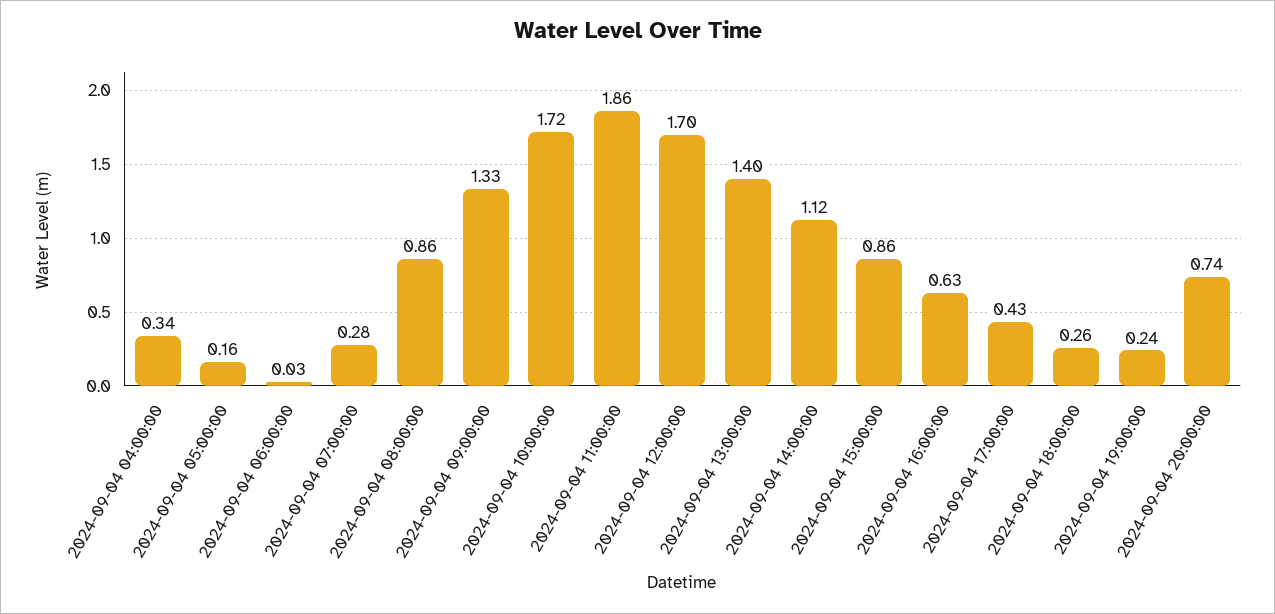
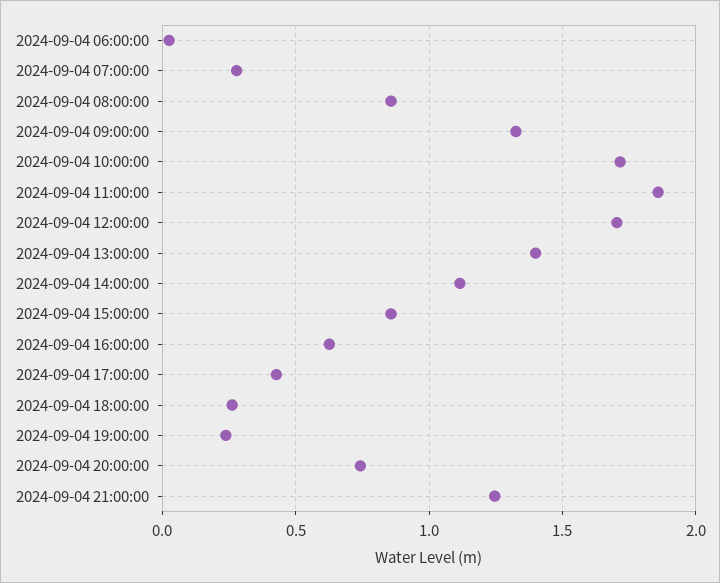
2024-09-04 04:00:00: 0.34 -> none
2024-09-04 05:00:00: 0.16 -> none
2024-09-04 21:00:00: none -> 1.25

